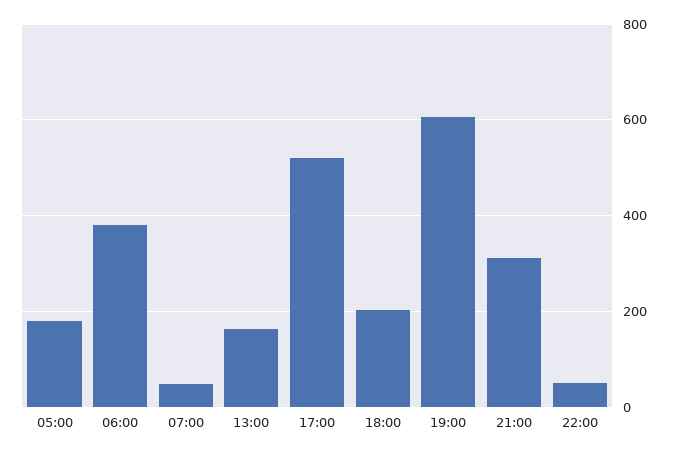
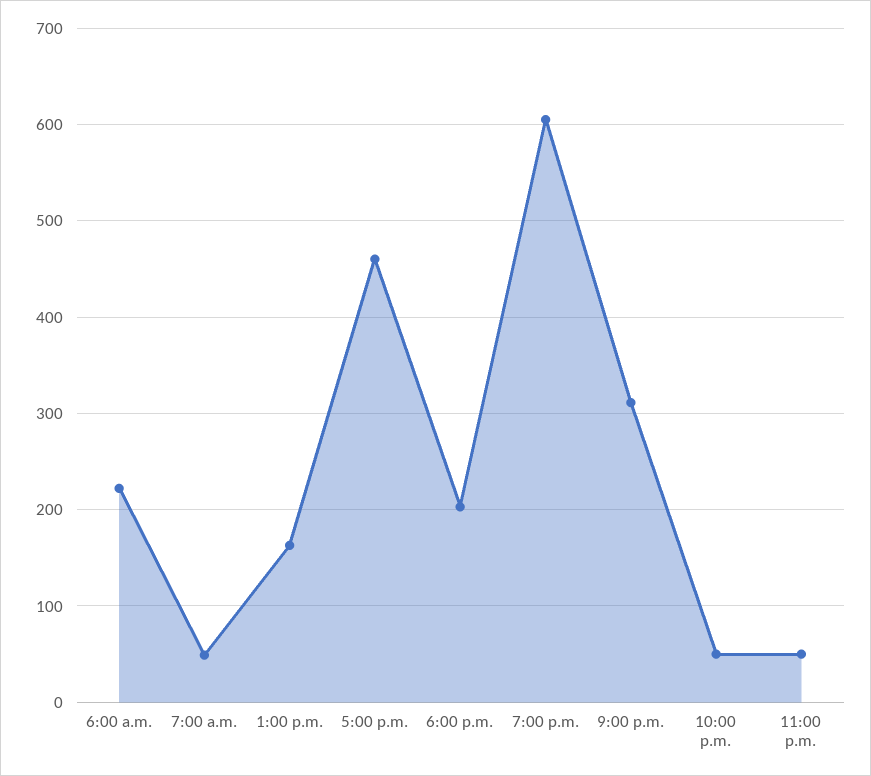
05:00: 180 -> none
06:00: 380 -> 220
17:00: 520 -> 460
11:00 p.m.: none -> 50

